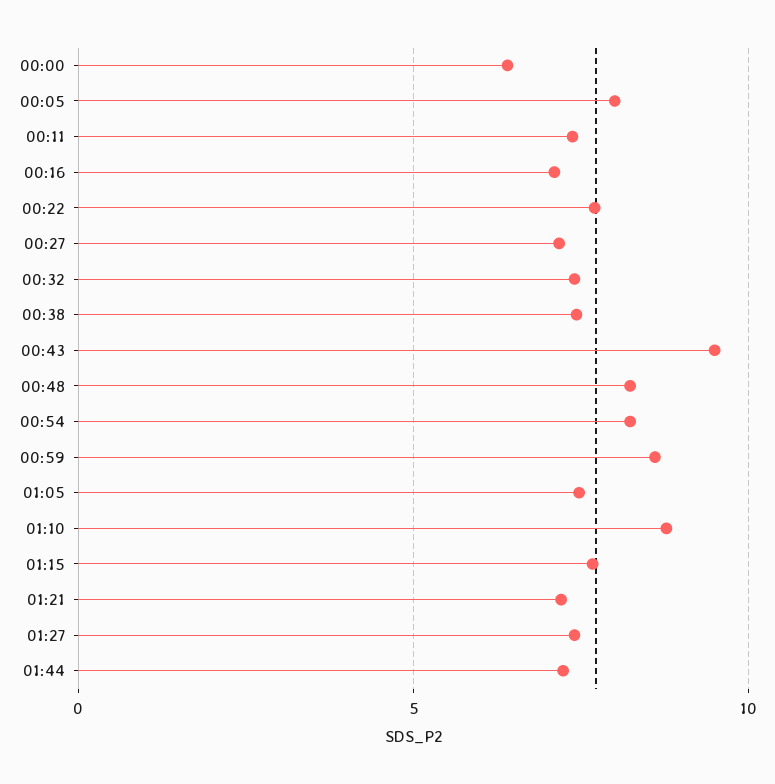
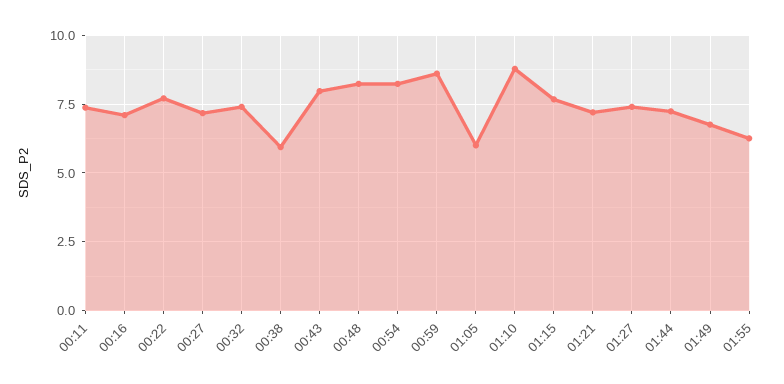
00:00: 6.5 -> none
00:05: 8 -> none
00:38: 7.5 -> 6
00:43: 9.5 -> 8
01:05: 7.5 -> 6
01:49: none -> 6.75
01:55: none -> 6.25

